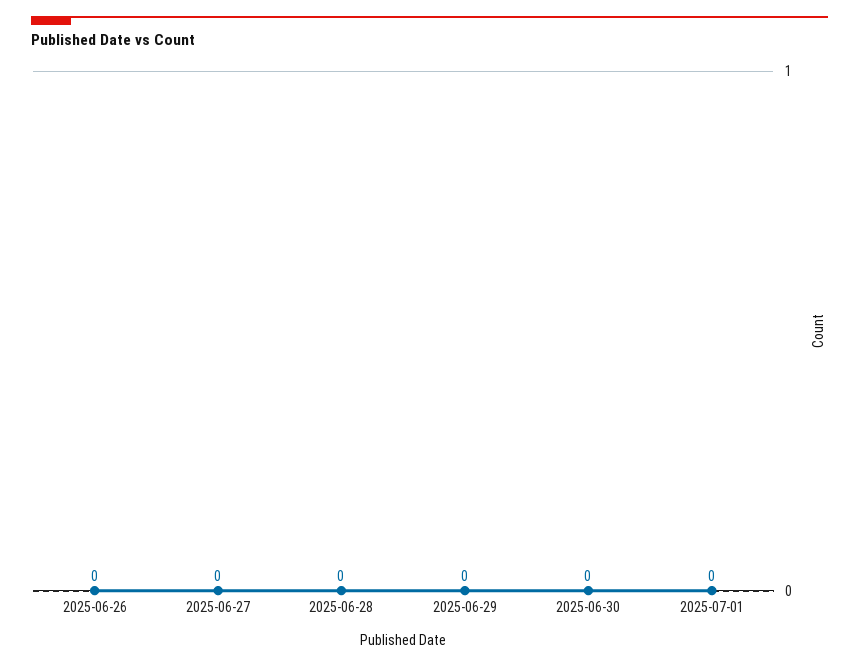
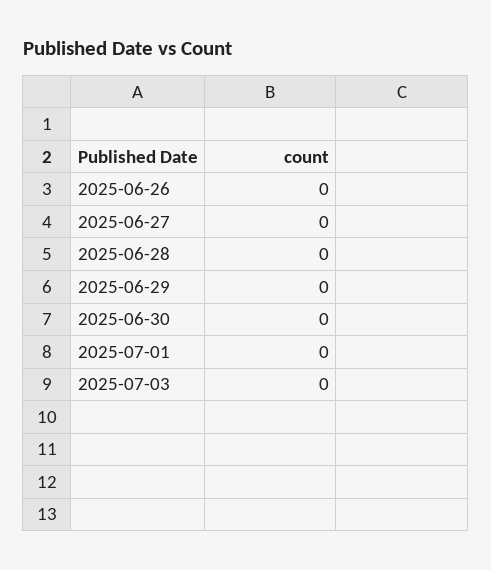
2025-07-03: none -> 0

